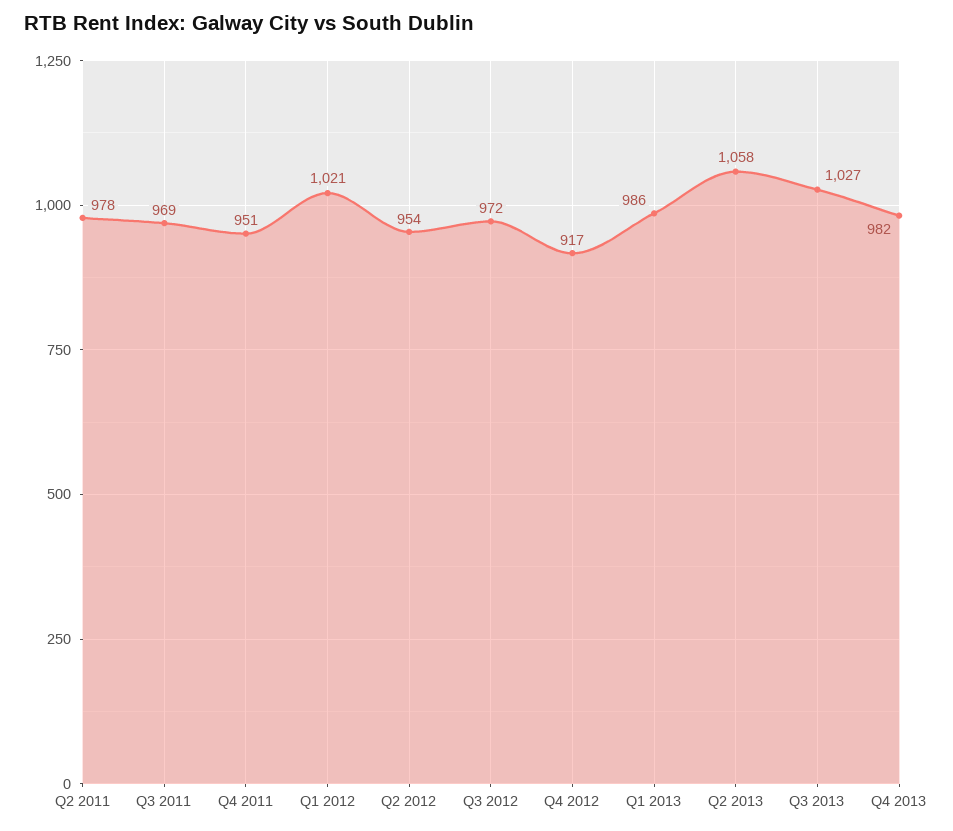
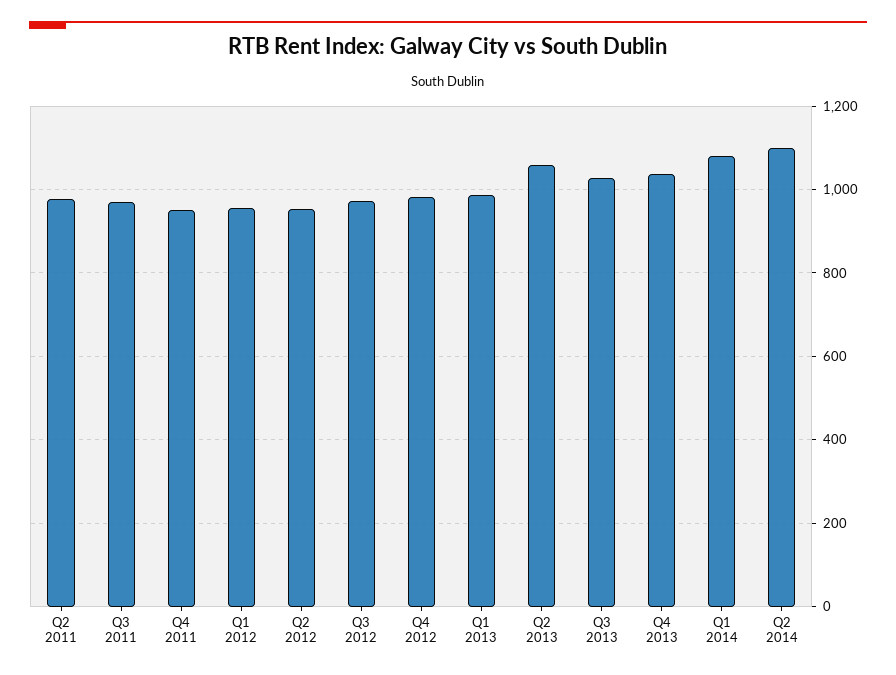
Q1 2012: 1021 -> 960
Q4 2012: 917 -> 980
Q4 2013: 982 -> 1040
Q1 2014: none -> 1080
Q2 2014: none -> 1100

